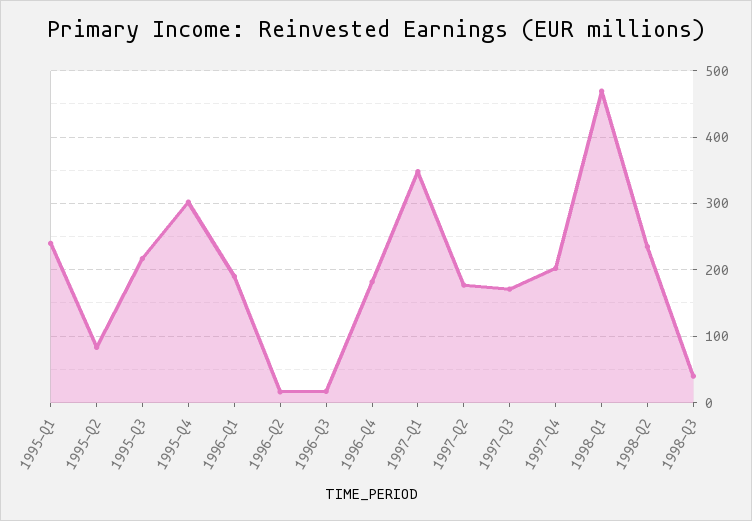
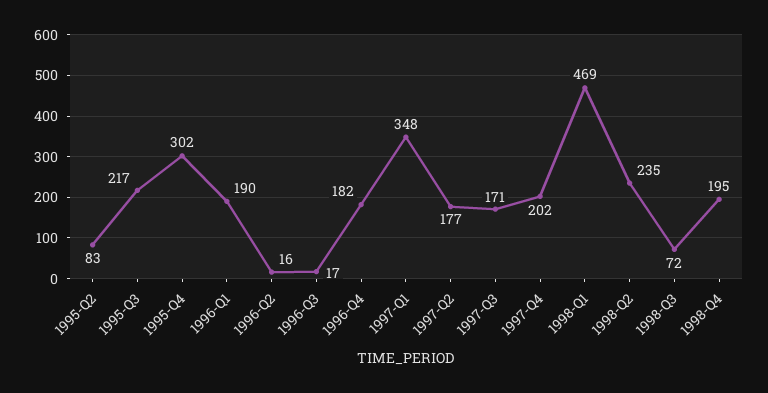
1995-Q1: 240 -> none
1998-Q3: 40 -> 72
1998-Q4: none -> 195

